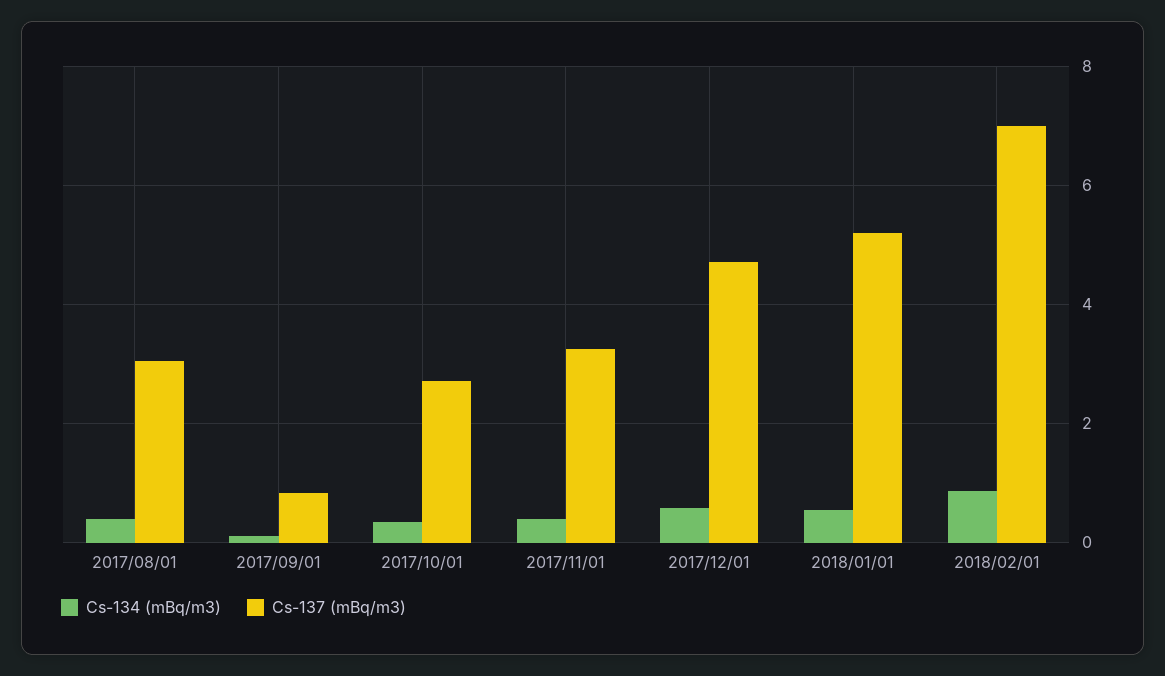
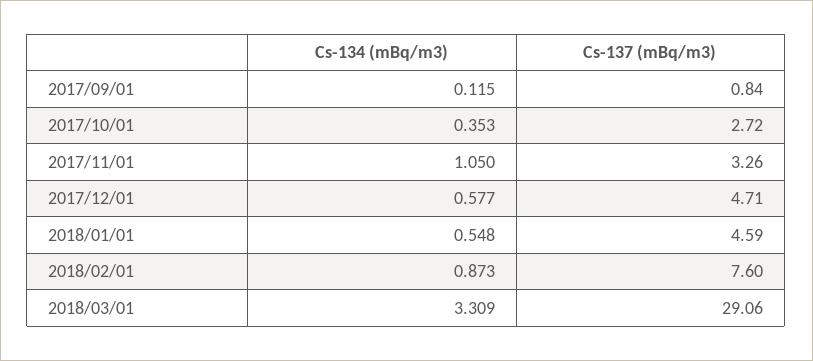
Cs-134 (mBq/m3), 2017/08/01: 0.4 -> none
Cs-137 (mBq/m3), 2017/08/01: 3 -> none
Cs-134 (mBq/m3), 2017/11/01: 0.4 -> 1.05
Cs-137 (mBq/m3), 2018/01/01: 5.2 -> 4.59
Cs-137 (mBq/m3), 2018/02/01: 7 -> 7.6
Cs-134 (mBq/m3), 2018/03/01: none -> 3.309
Cs-137 (mBq/m3), 2018/03/01: none -> 29.06

